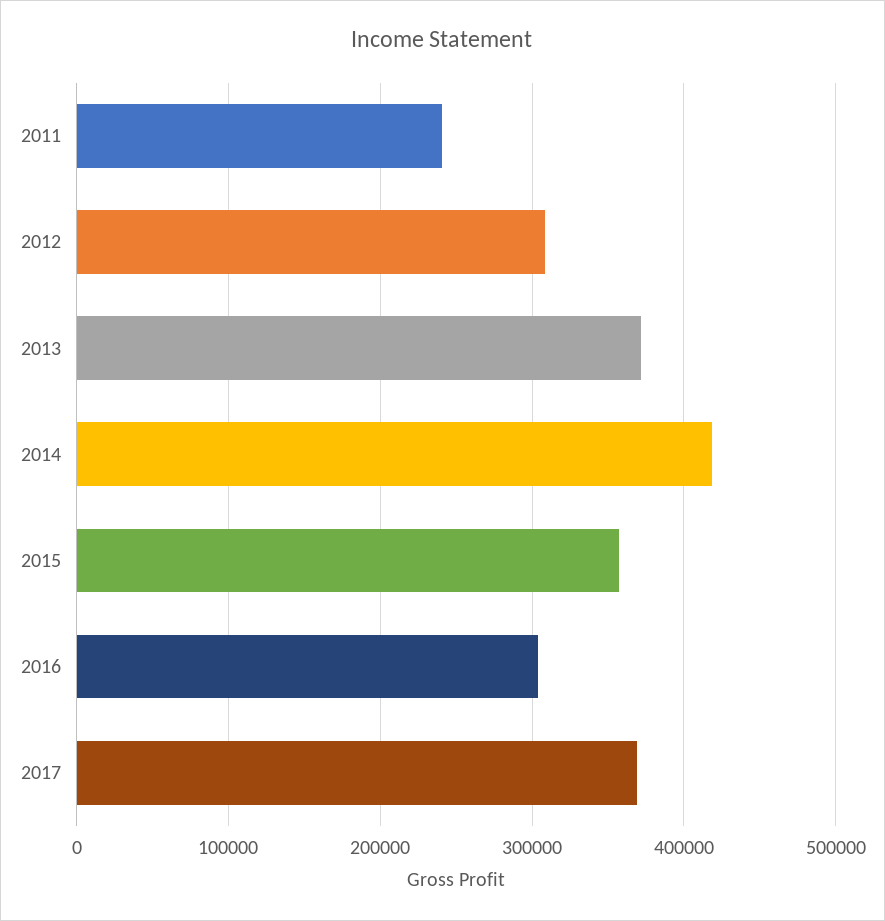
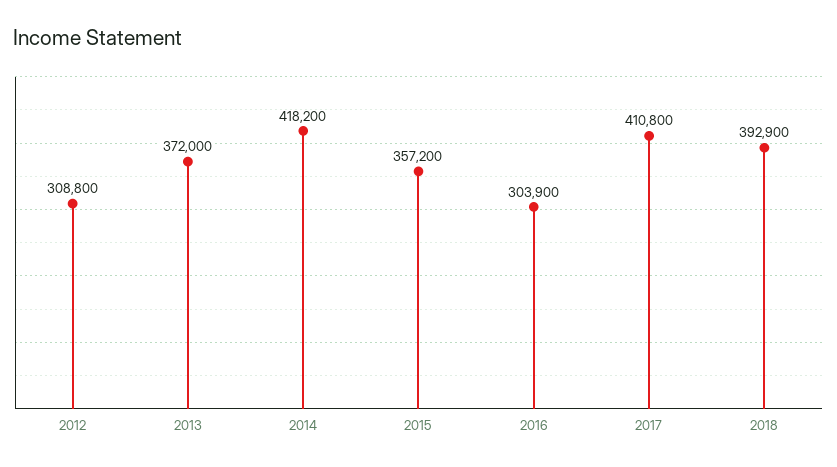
2011: 240000 -> none
2017: 370000 -> 410800
2018: none -> 392900

